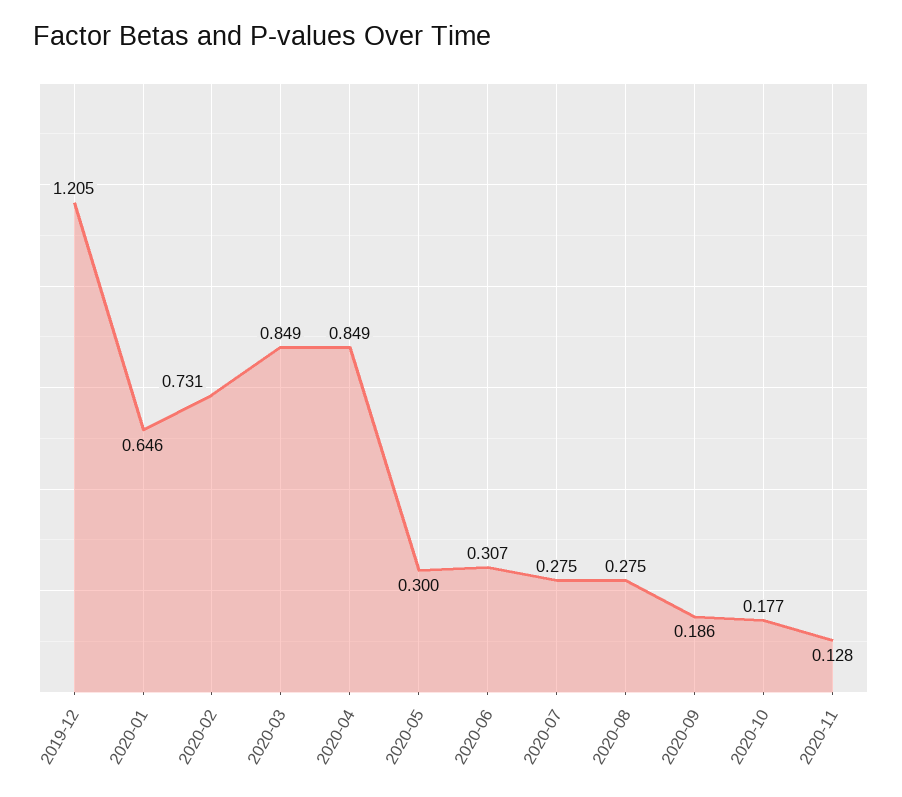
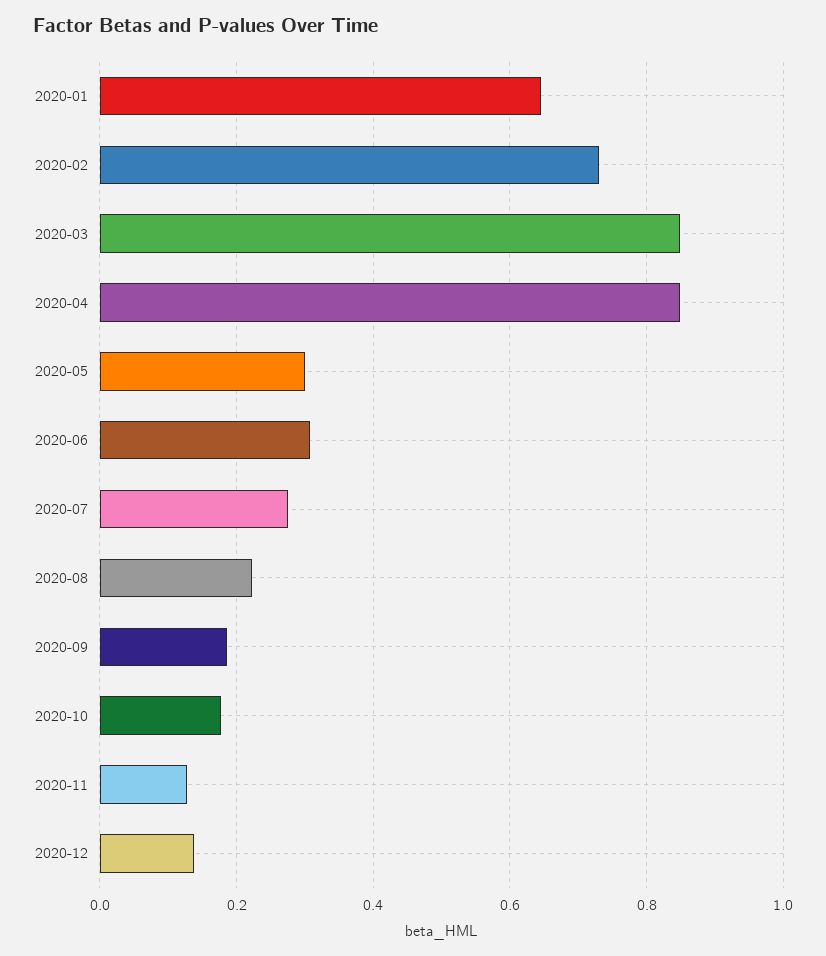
2019-12: 1.205 -> none
2020-08: 0.275 -> 0.22
2020-12: none -> 0.14

